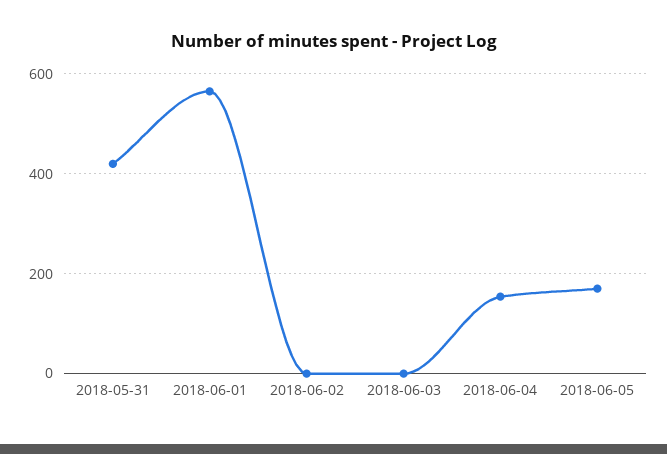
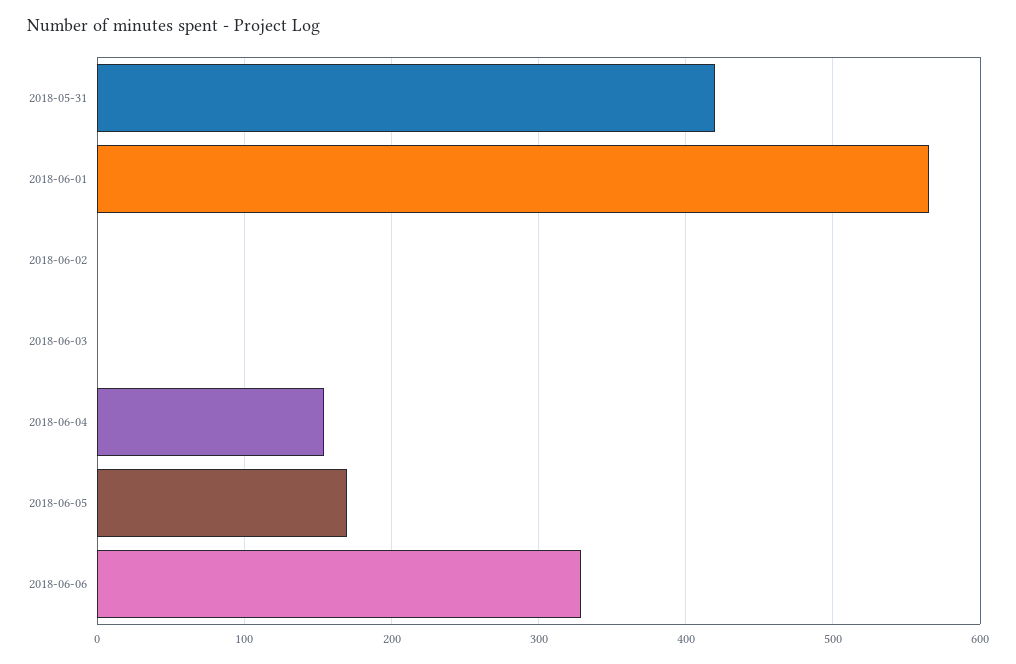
2018-06-06: none -> 330

